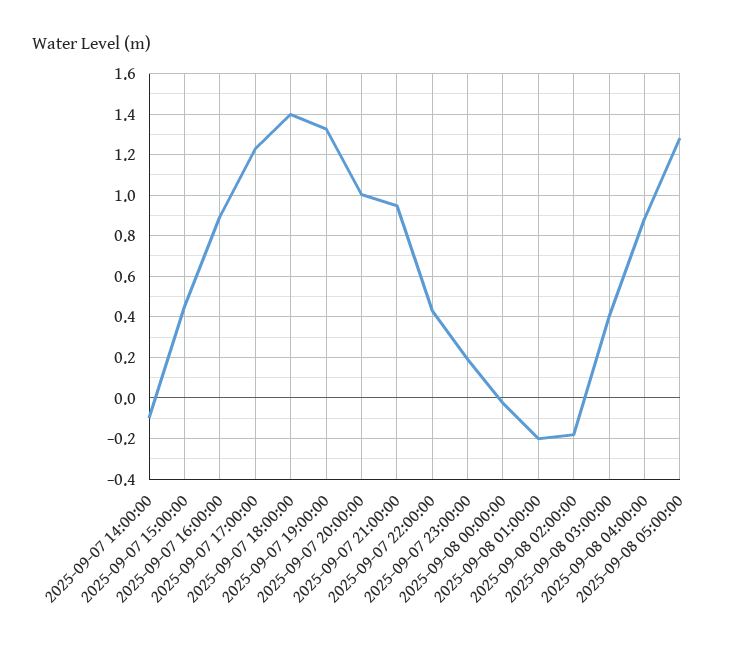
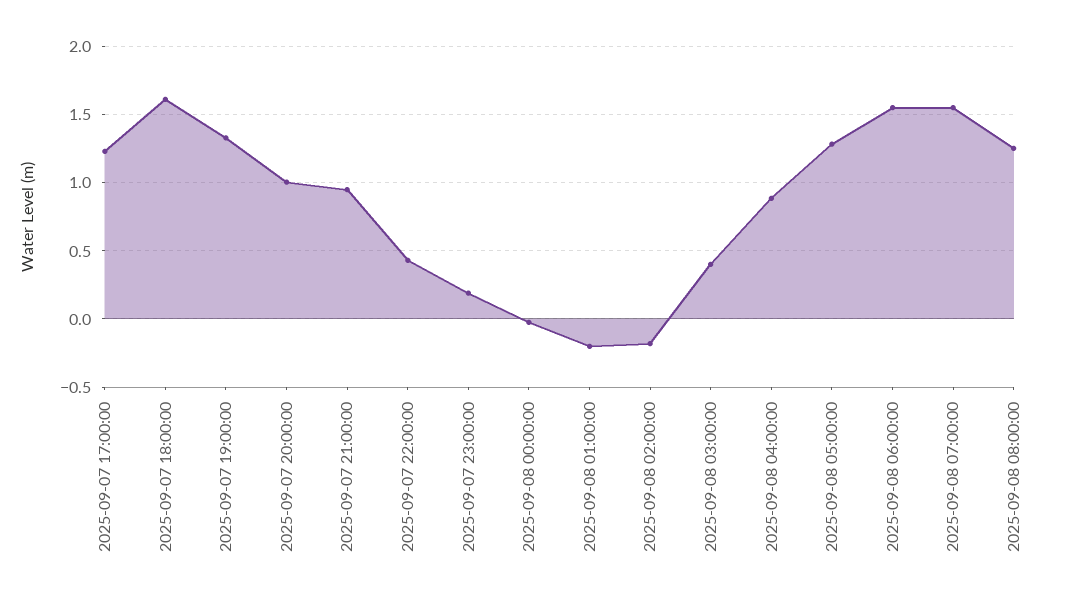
2025-09-07 14:00:00: -0.1 -> none
2025-09-07 15:00:00: 0.45 -> none
2025-09-07 16:00:00: 0.9 -> none
2025-09-07 18:00:00: 1.4 -> 1.6
2025-09-08 06:00:00: none -> 1.55
2025-09-08 07:00:00: none -> 1.55
2025-09-08 08:00:00: none -> 1.25

